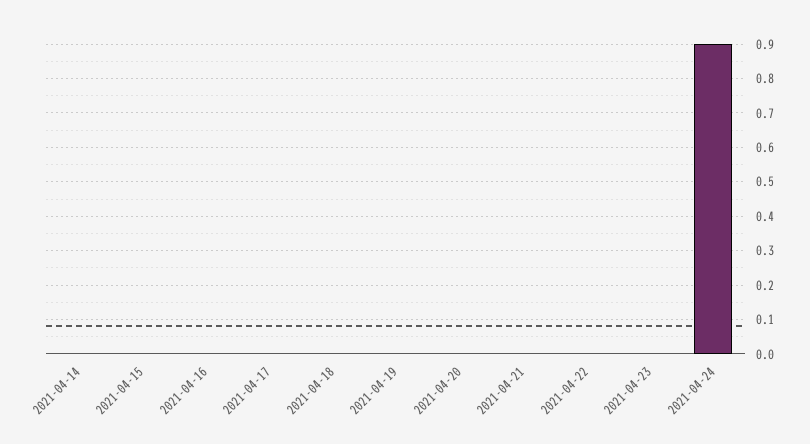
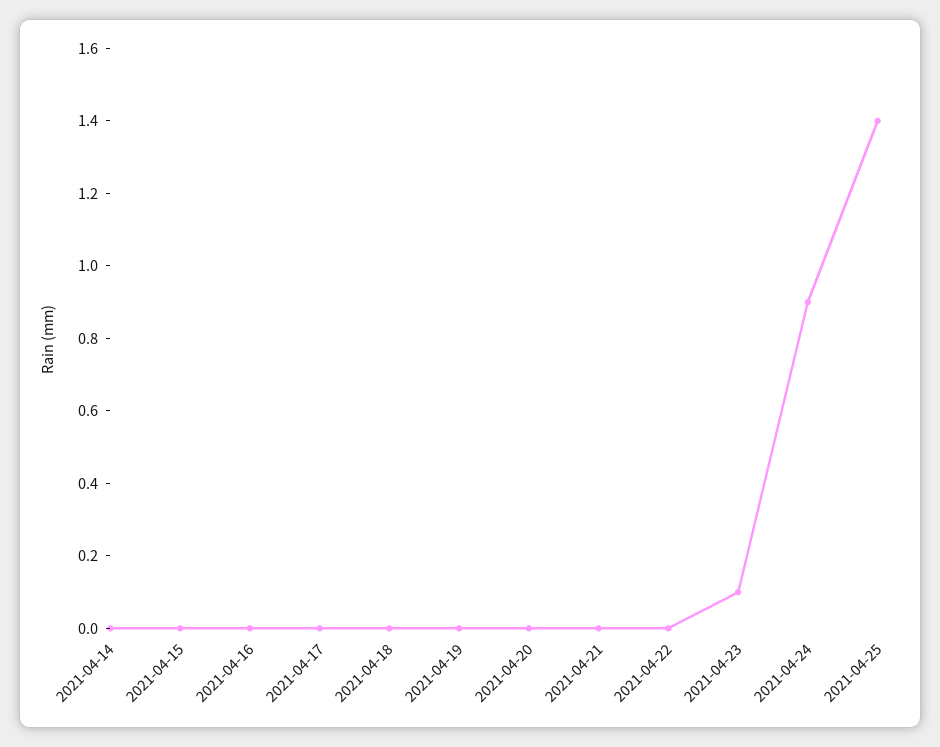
2021-04-23: 0 -> 0.1
2021-04-25: none -> 1.4

